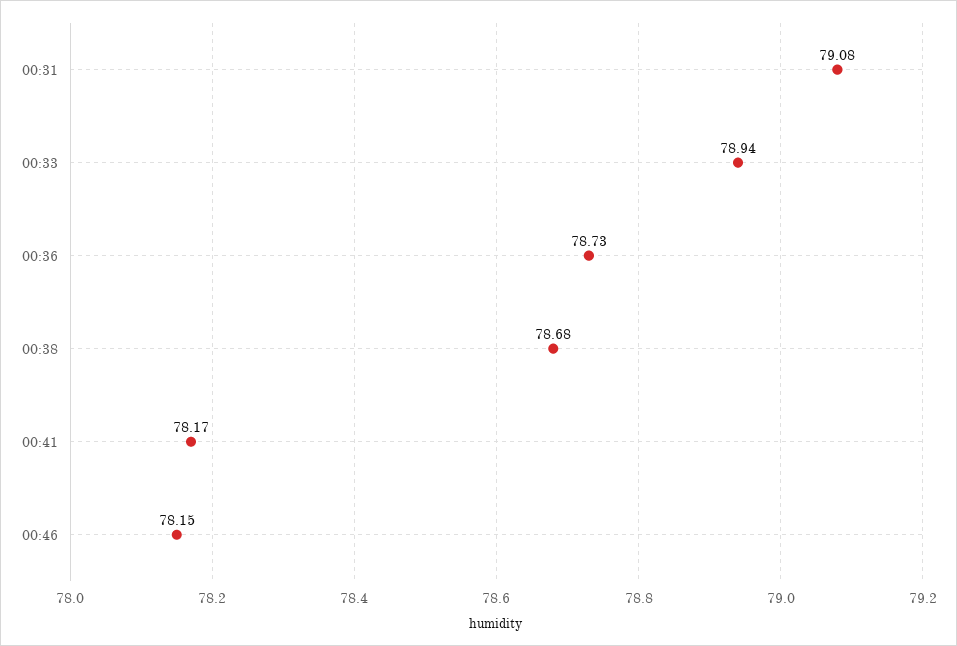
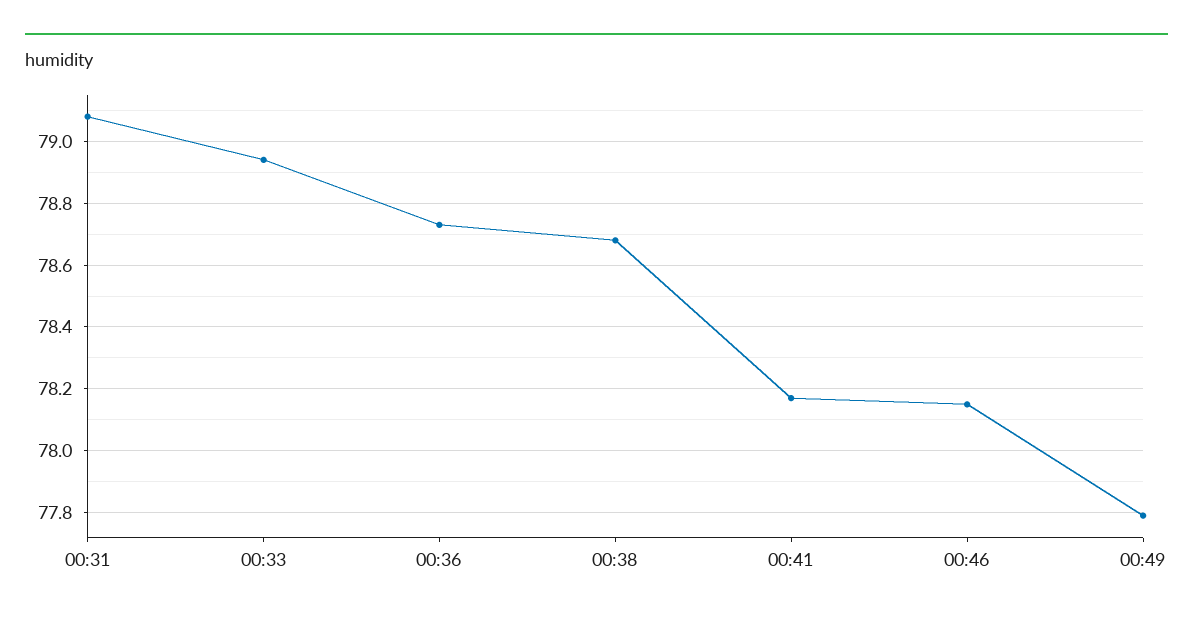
00:49: none -> 77.8

